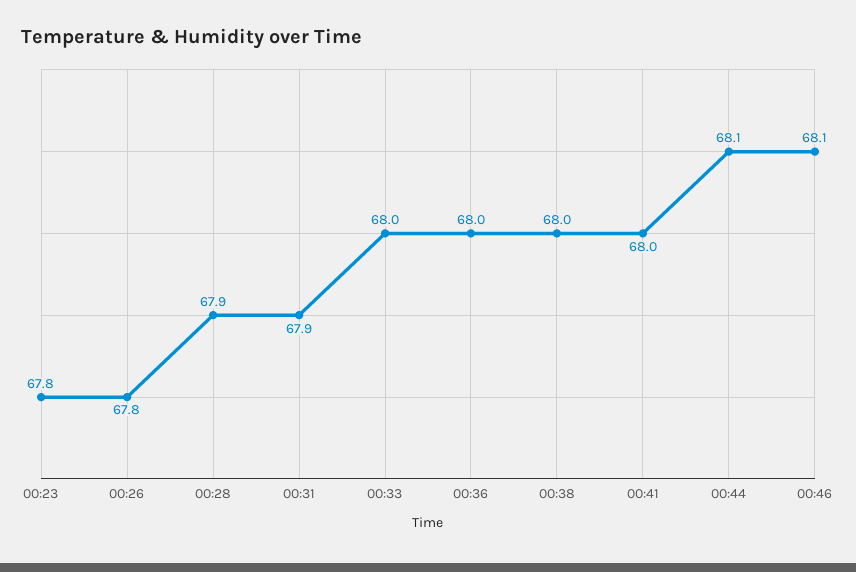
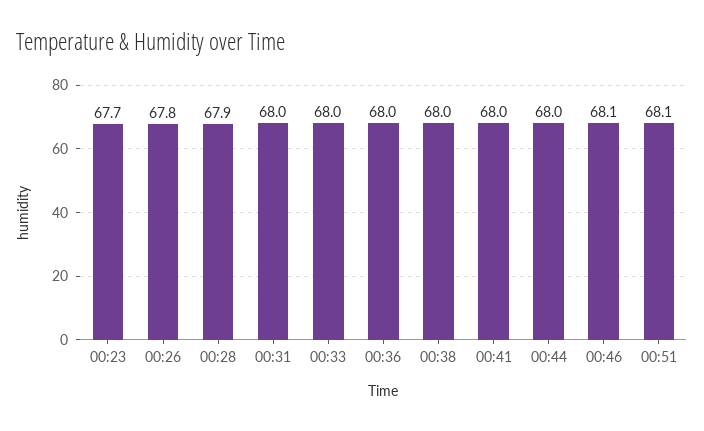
00:23: 67.8 -> 67.7
00:31: 67.9 -> 68
00:44: 68.1 -> 68
00:51: none -> 68.1

